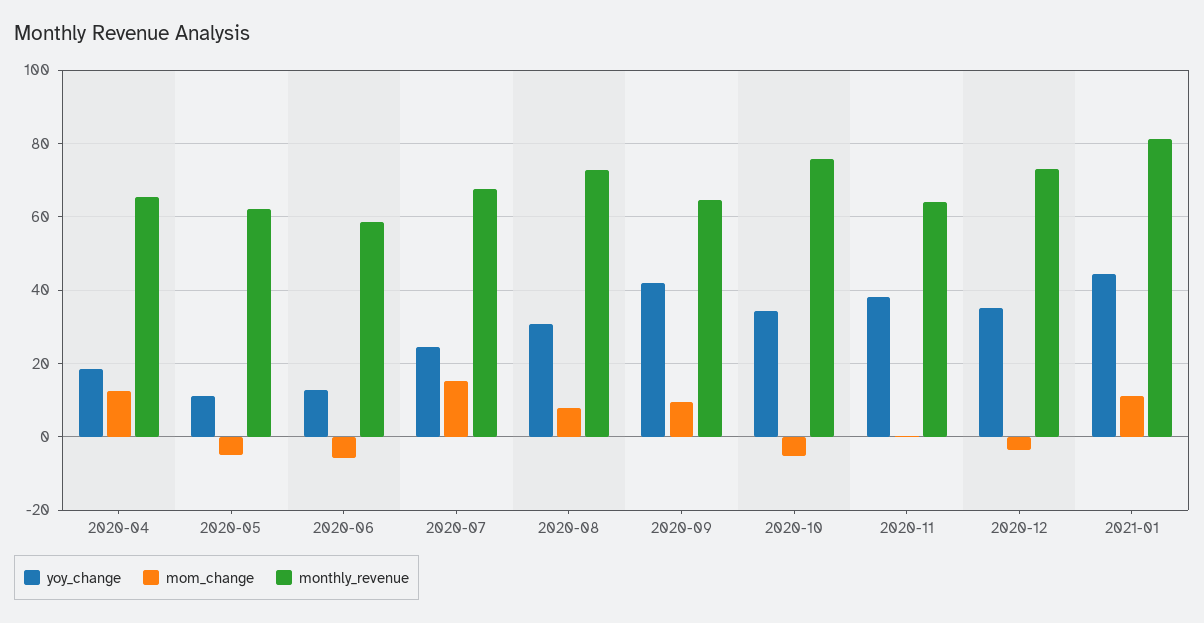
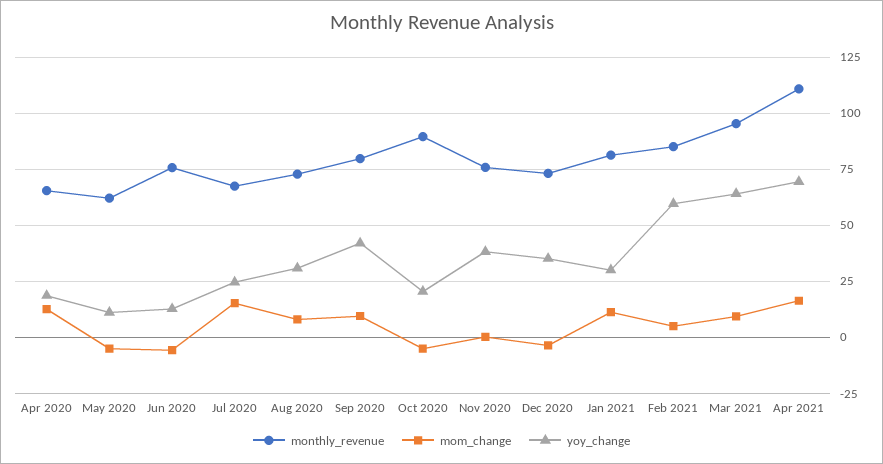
monthly_revenue, 2020-06: 58 -> 75
monthly_revenue, 2020-09: 64 -> 80
yoy_change, 2020-10: 34 -> 20
monthly_revenue, 2020-10: 76 -> 90
monthly_revenue, 2020-11: 64 -> 75
yoy_change, 2021-01: 44 -> 30
monthly_revenue, Feb 2021: none -> 85
mom_change, Feb 2021: none -> 5
yoy_change, Feb 2021: none -> 60
monthly_revenue, Mar 2021: none -> 95
mom_change, Mar 2021: none -> 10
yoy_change, Mar 2021: none -> 65
monthly_revenue, Apr 2021: none -> 110
mom_change, Apr 2021: none -> 15
yoy_change, Apr 2021: none -> 70

